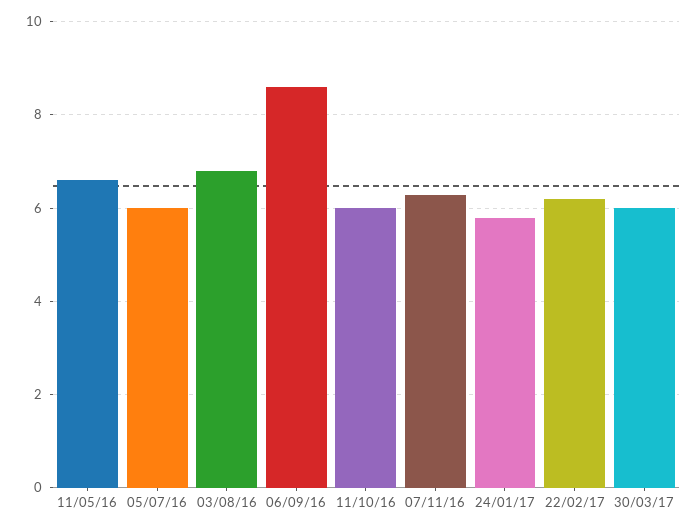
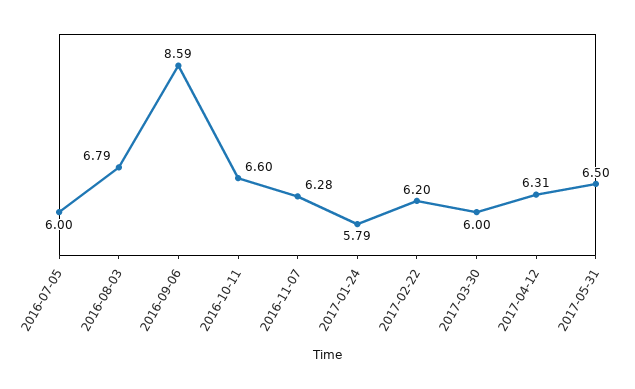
11/05/16: 6.6 -> none
11/10/16: 6 -> 6.6
2017-04-12: none -> 6.31
2017-05-31: none -> 6.5

